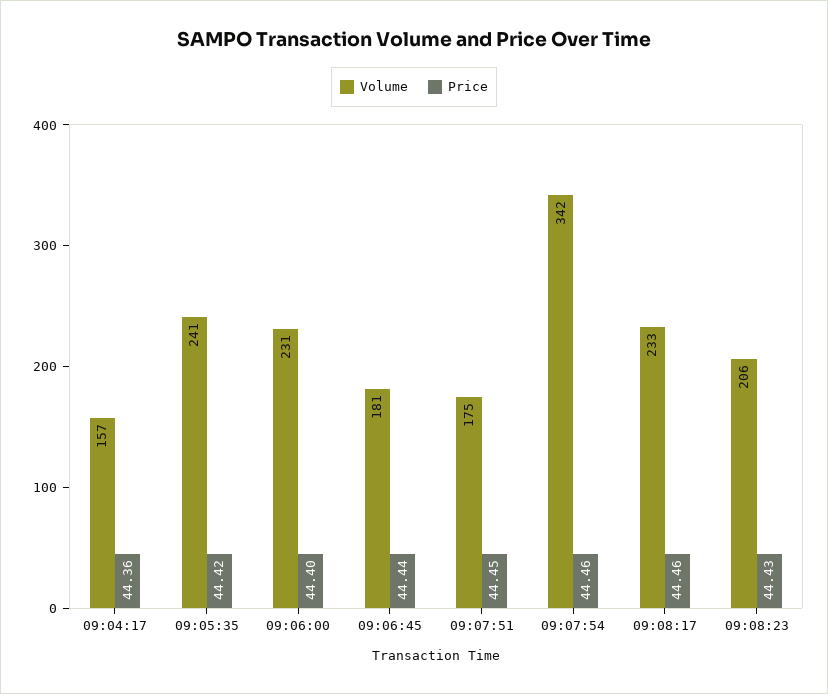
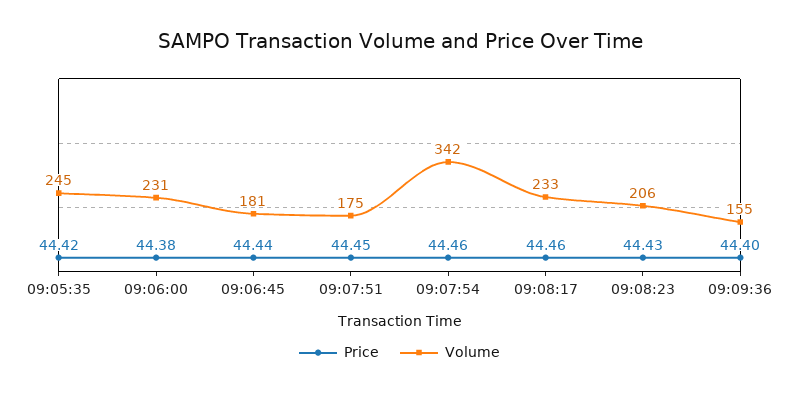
Volume, 09:04:17: 157 -> none
Price, 09:04:17: 44.36 -> none
Volume, 09:05:35: 241 -> 245
Price, 09:06:00: 44.4 -> 44.38
Price, 09:09:36: none -> 44.4
Volume, 09:09:36: none -> 155

